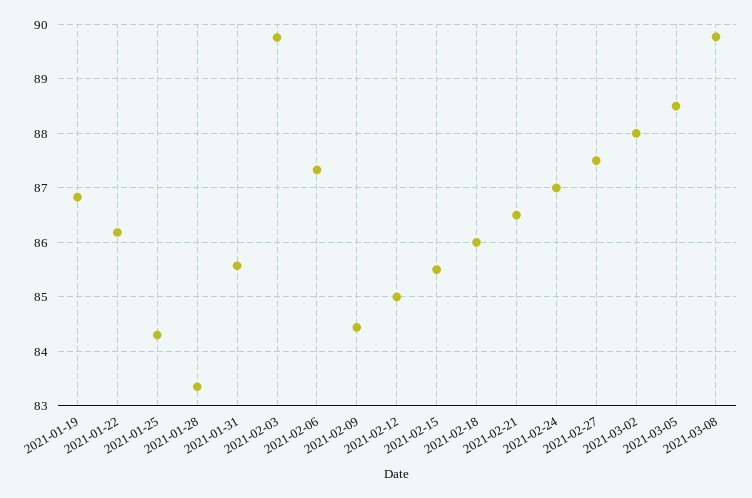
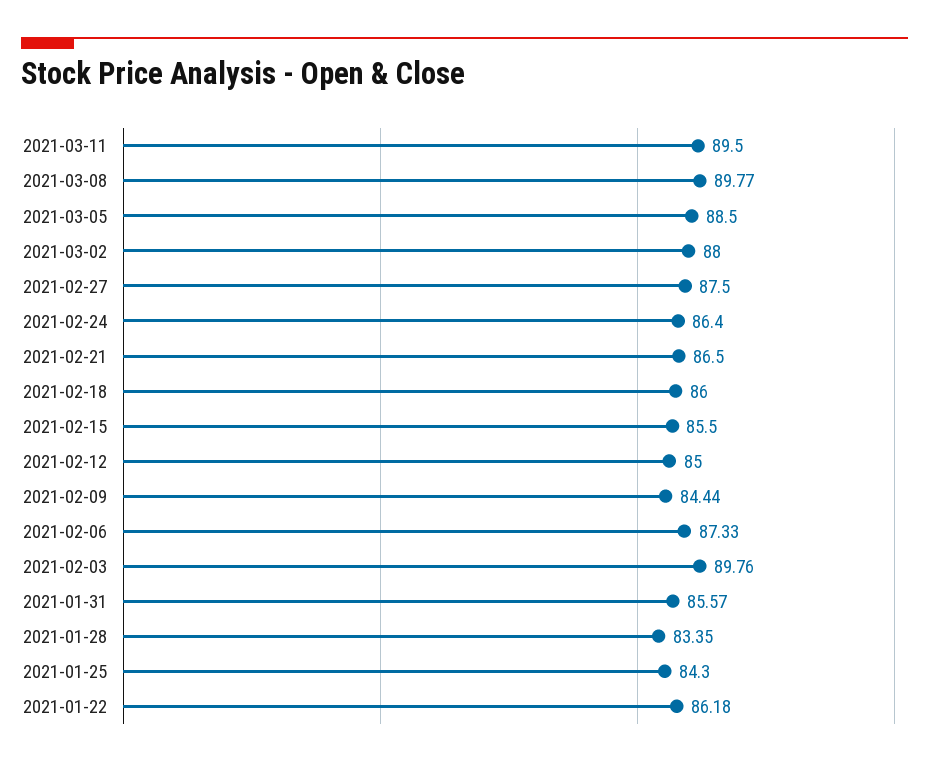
2021-01-19: 86.8 -> none
2021-02-24: 87 -> 86.4
2021-03-11: none -> 89.5

